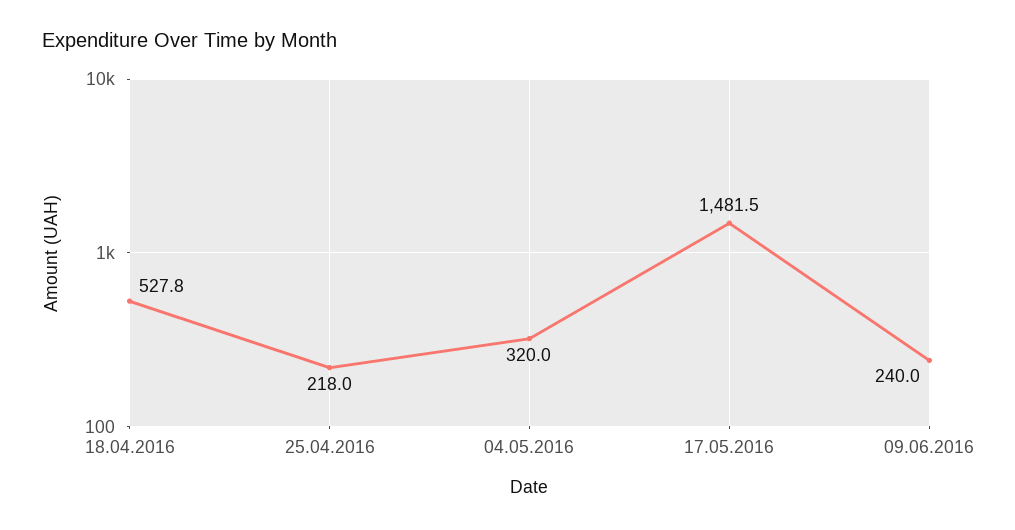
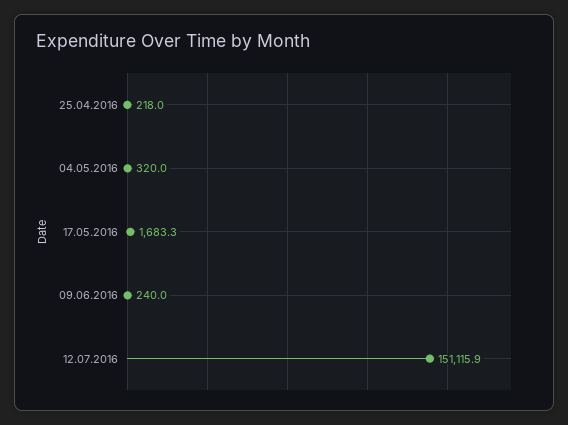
18.04.2016: 527.8 -> none
17.05.2016: 1481.5 -> 1683.3
12.07.2016: none -> 151115.9

